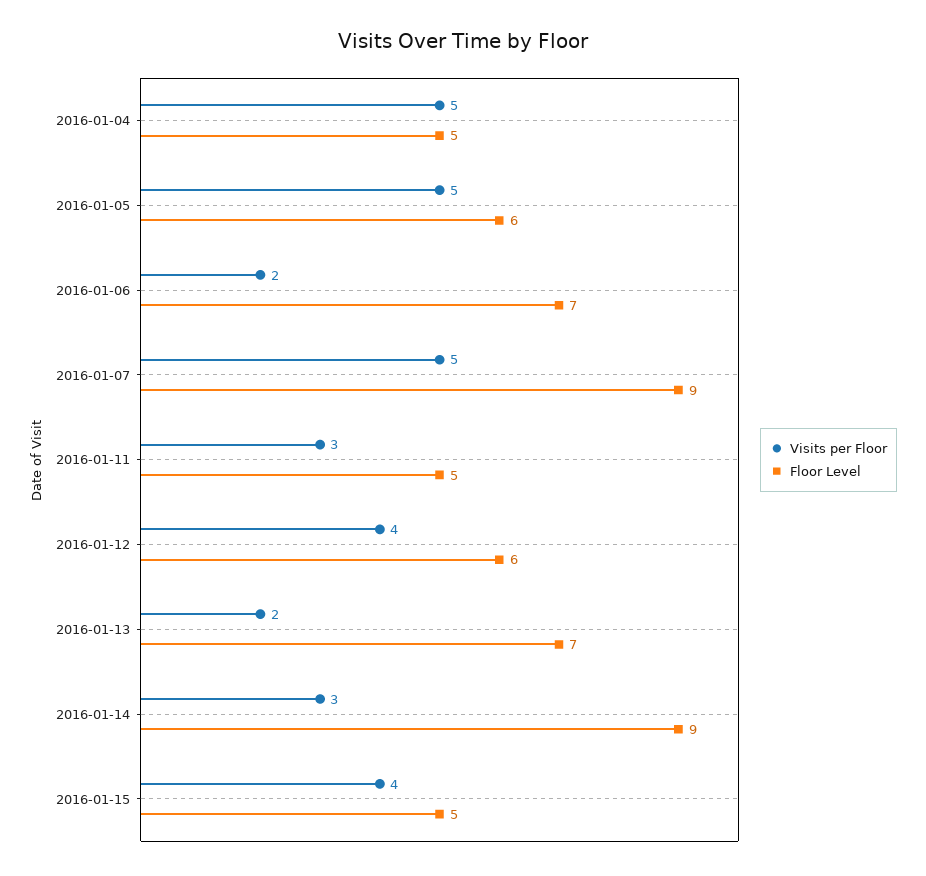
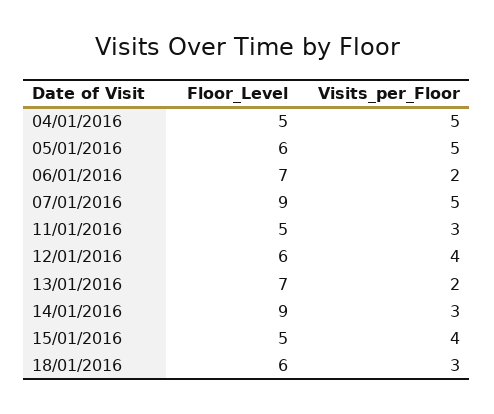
Floor Level, 18/01/2016: none -> 6
Visits per Floor, 18/01/2016: none -> 3

